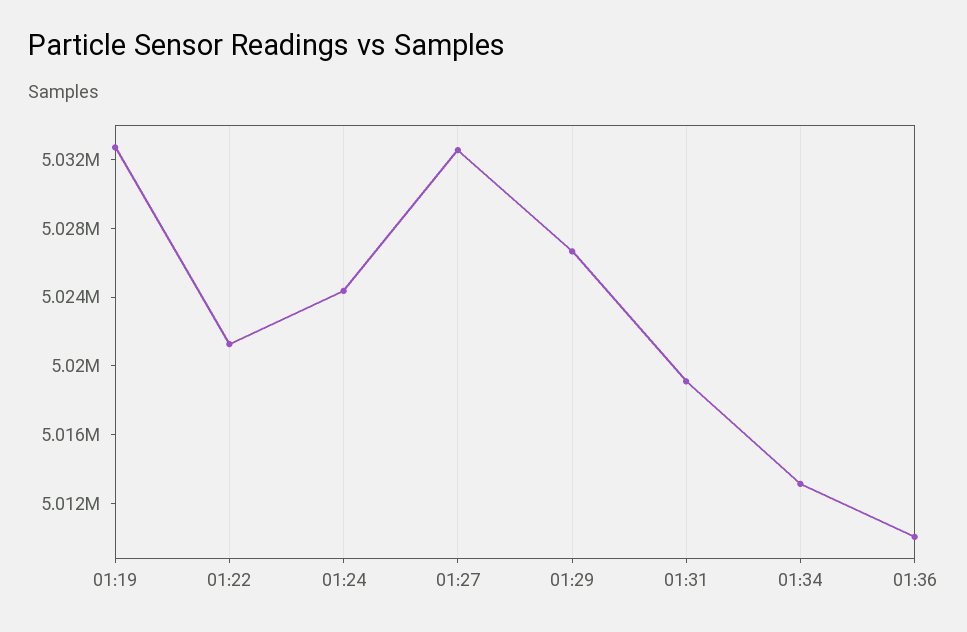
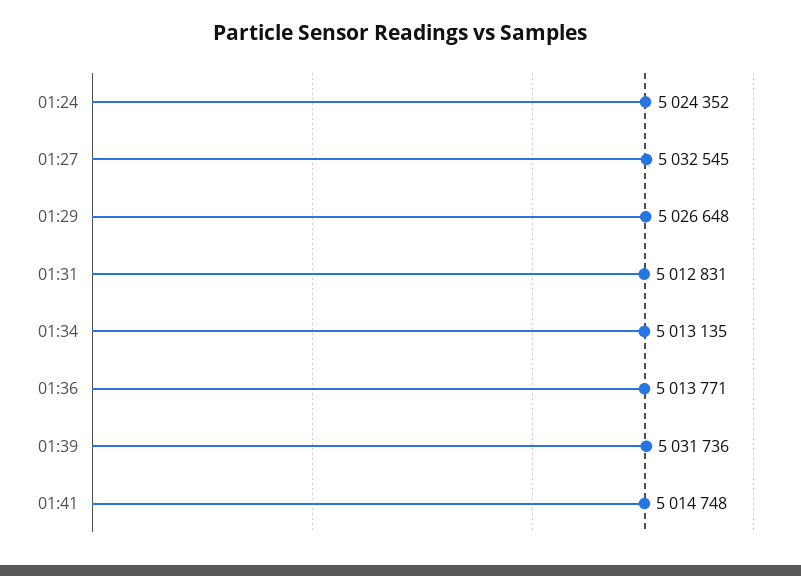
01:19: 5033000 -> none
01:22: 5021000 -> none
01:31: 5019000 -> 5012831
01:36: 5010000 -> 5013771
01:39: none -> 5031736
01:41: none -> 5014748

